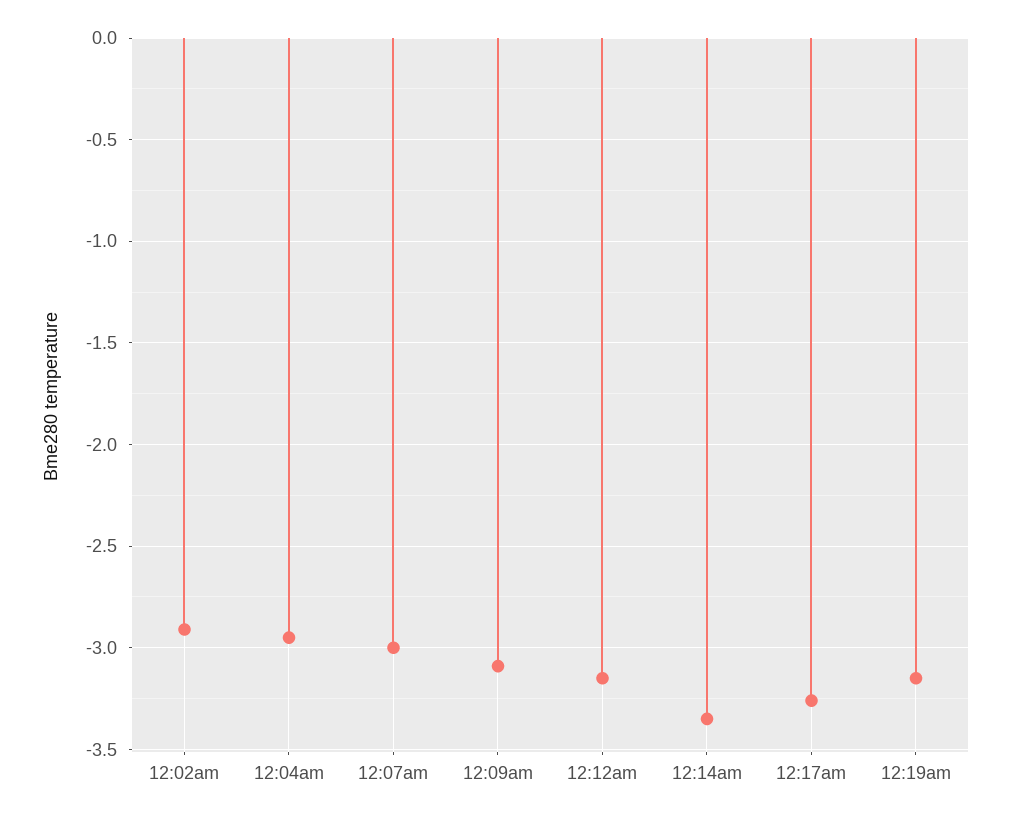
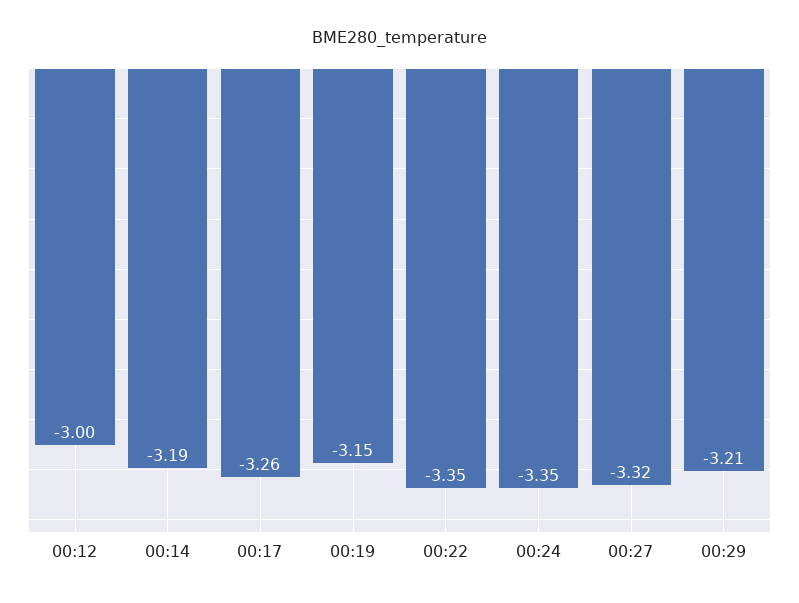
12:02am: -2.9 -> none
12:04am: -2.95 -> none
12:07am: -3 -> none
12:09am: -3.1 -> none
12:12am: -3.15 -> -3
12:14am: -3.35 -> -3.19
00:22: none -> -3.35
00:24: none -> -3.35
00:27: none -> -3.32
00:29: none -> -3.21

